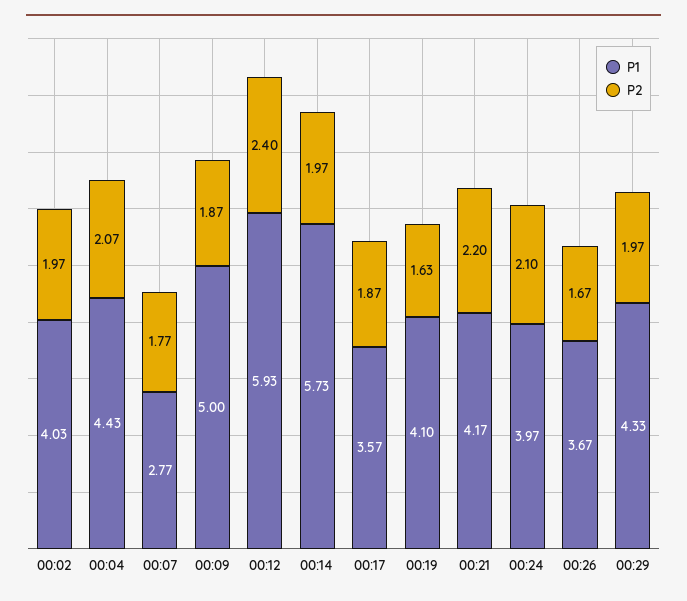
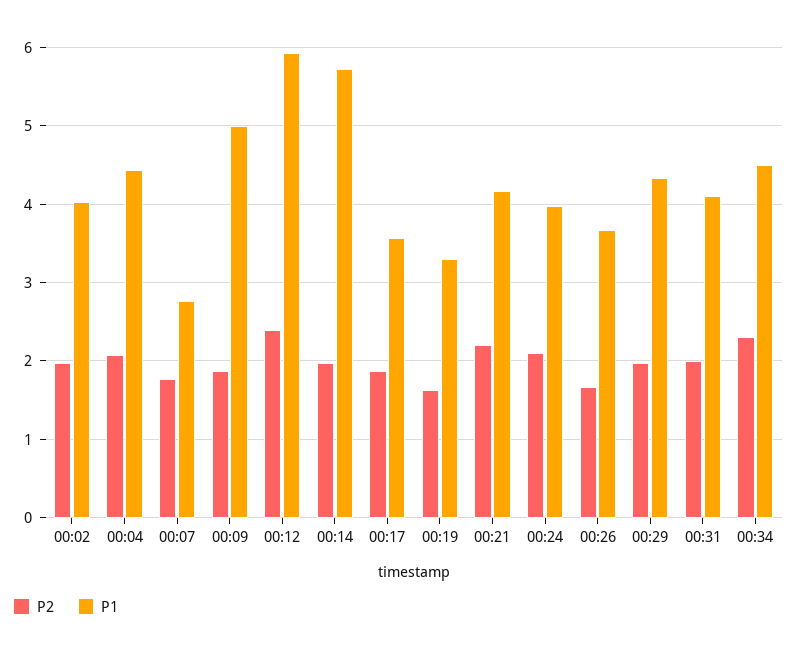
P1, 00:19: 4.1 -> 3.3
P2, 00:31: none -> 2
P1, 00:31: none -> 4.1
P2, 00:34: none -> 2.3
P1, 00:34: none -> 4.5

